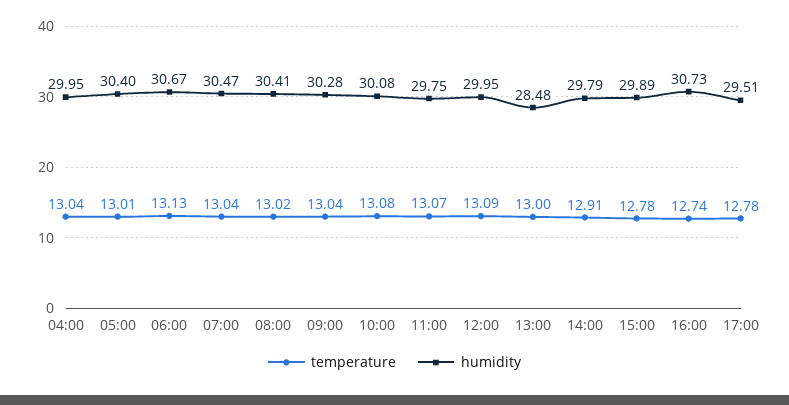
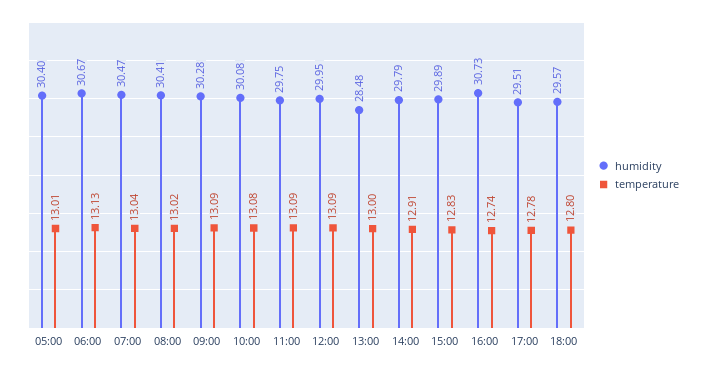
temperature, 04:00: 13.04 -> none
humidity, 04:00: 29.95 -> none
temperature, 09:00: 13.04 -> 13.09
temperature, 11:00: 13.07 -> 13.09
temperature, 15:00: 12.78 -> 12.83
humidity, 18:00: none -> 29.57
temperature, 18:00: none -> 12.8

